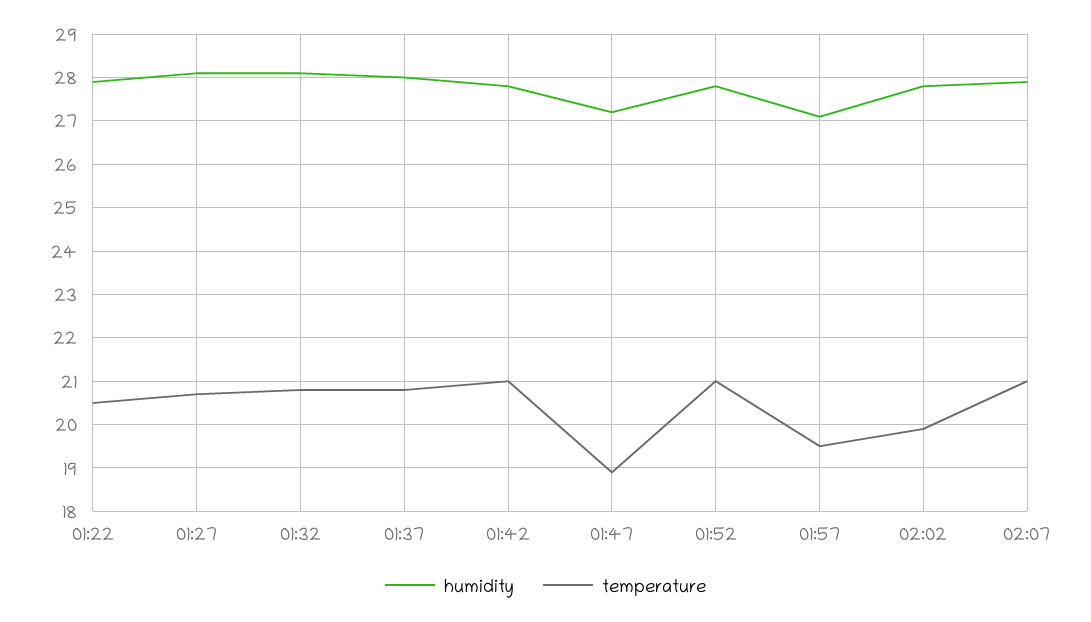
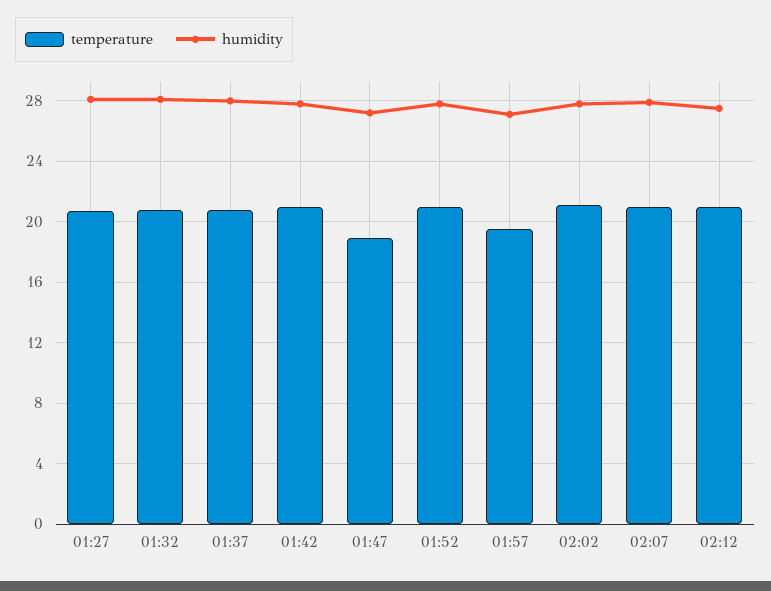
humidity, 01:22: 28 -> none
temperature, 01:22: 20.5 -> none
temperature, 02:02: 20 -> 21
temperature, 02:12: none -> 21
humidity, 02:12: none -> 27.5

